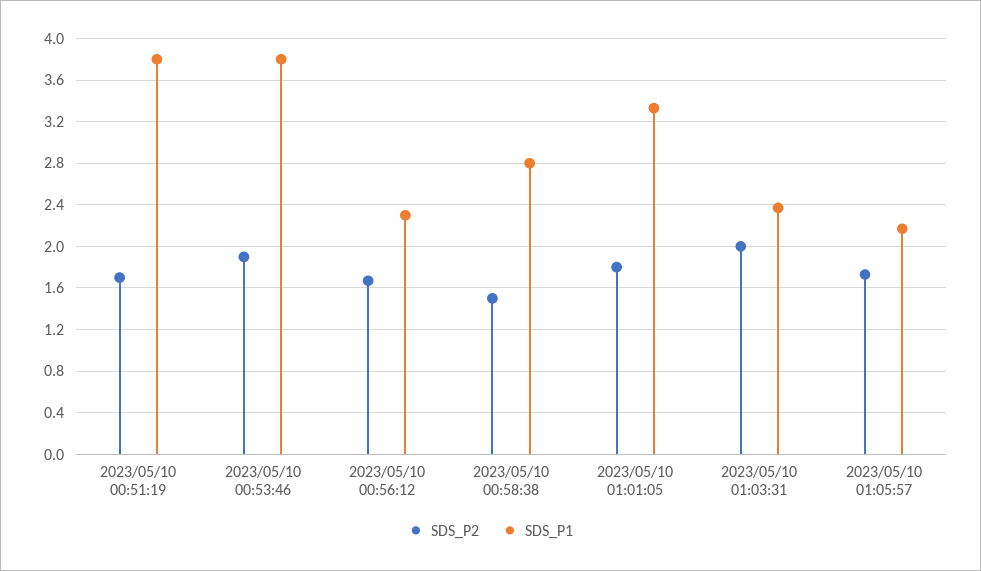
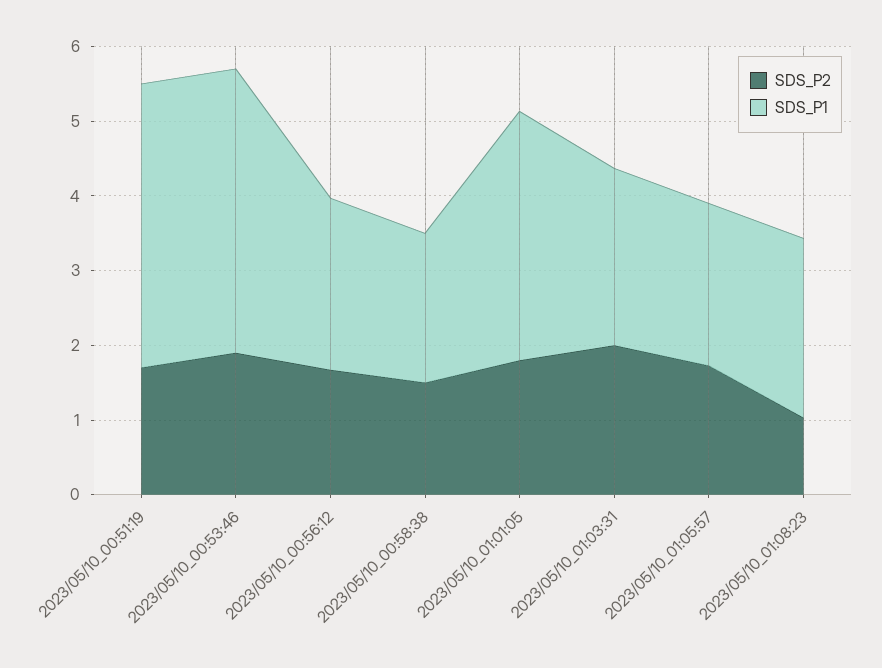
SDS_P1, 2023/05/10 00:58:38: 2.8 -> 2
SDS_P2, 2023/05/10_01:08:23: none -> 1
SDS_P1, 2023/05/10_01:08:23: none -> 2.4

